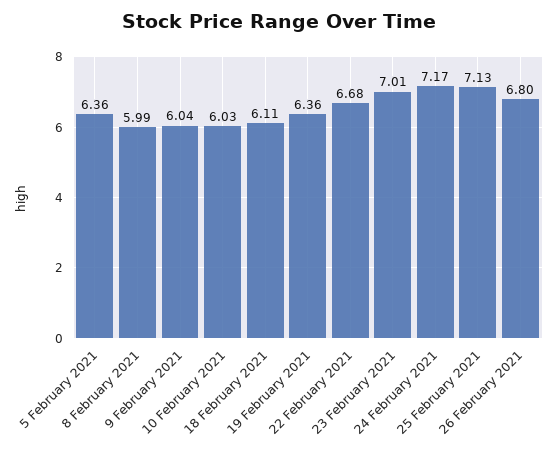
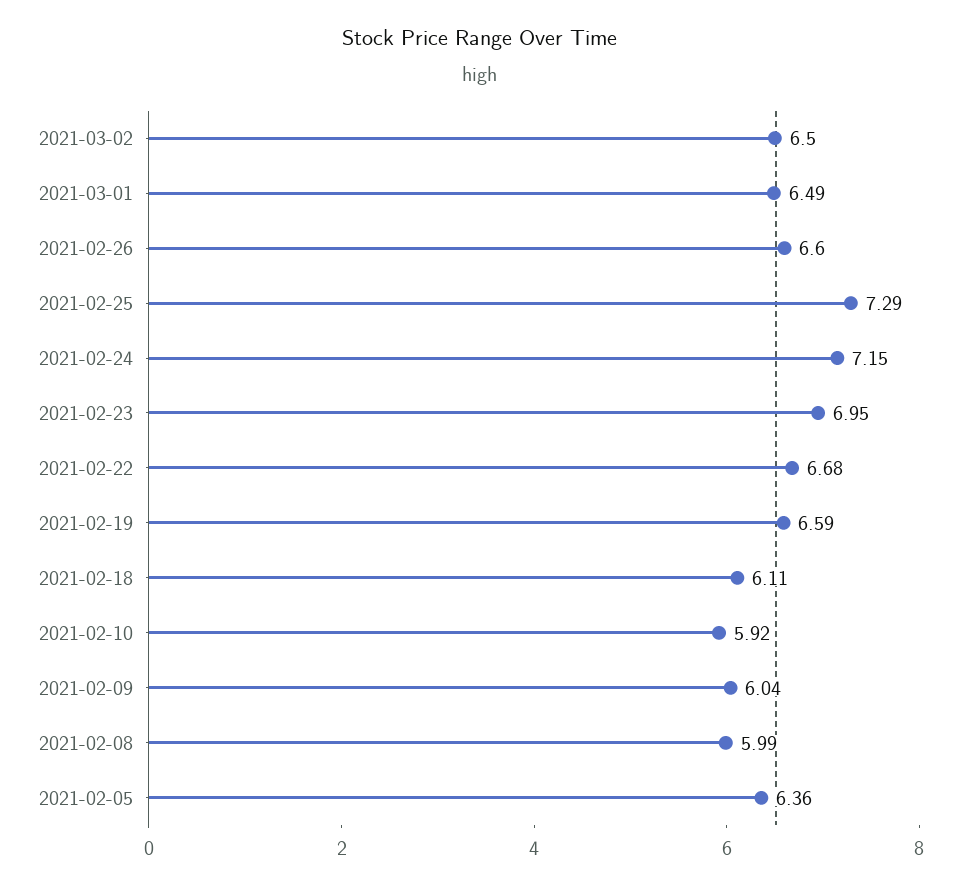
10 February 2021: 6.03 -> 5.92
19 February 2021: 6.36 -> 6.59
23 February 2021: 7.01 -> 6.95
24 February 2021: 7.17 -> 7.15
25 February 2021: 7.13 -> 7.29
26 February 2021: 6.8 -> 6.6
2021-03-02: none -> 6.5
2021-03-01: none -> 6.49

